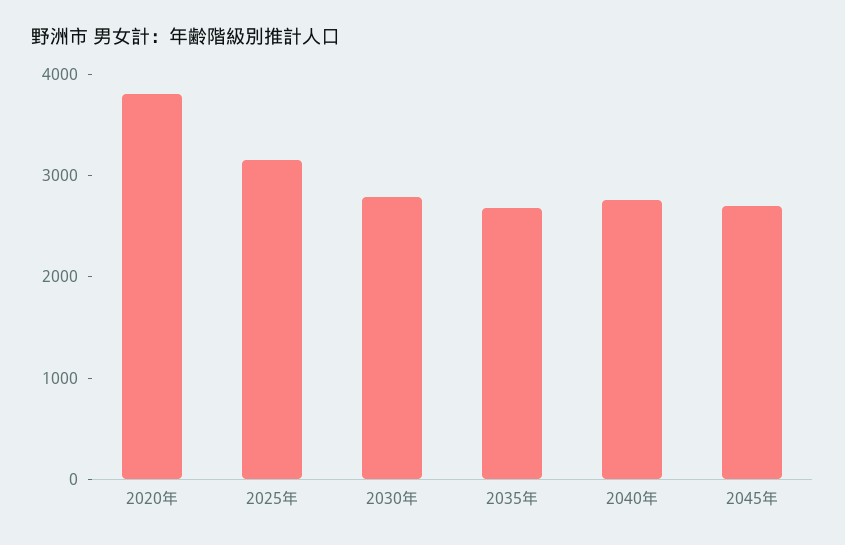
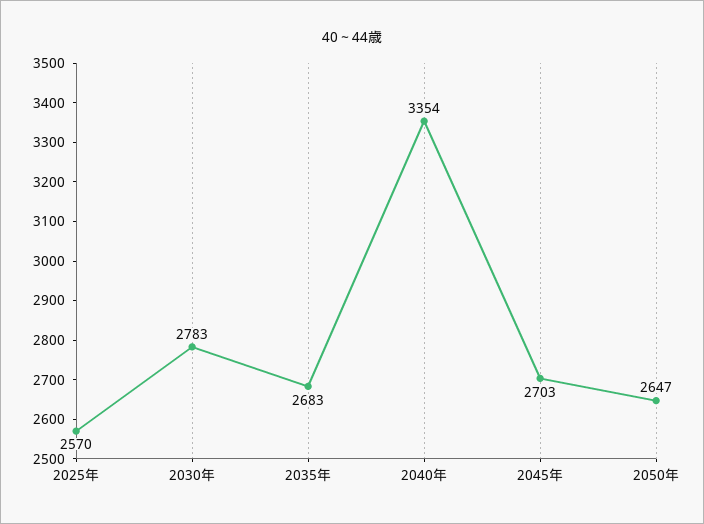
2020年: 3800 -> none
2025年: 3200 -> 2570
2040年: 2800 -> 3354
2050年: none -> 2647

